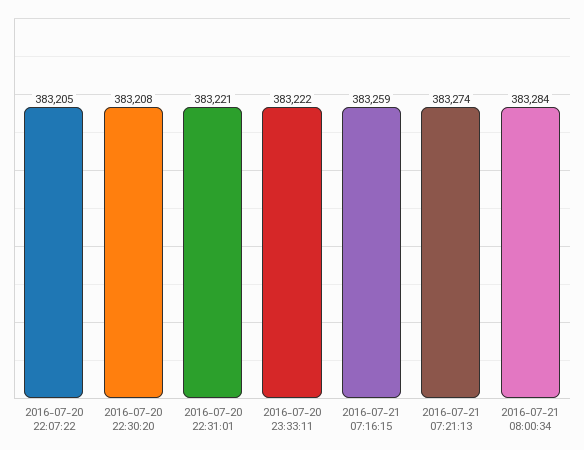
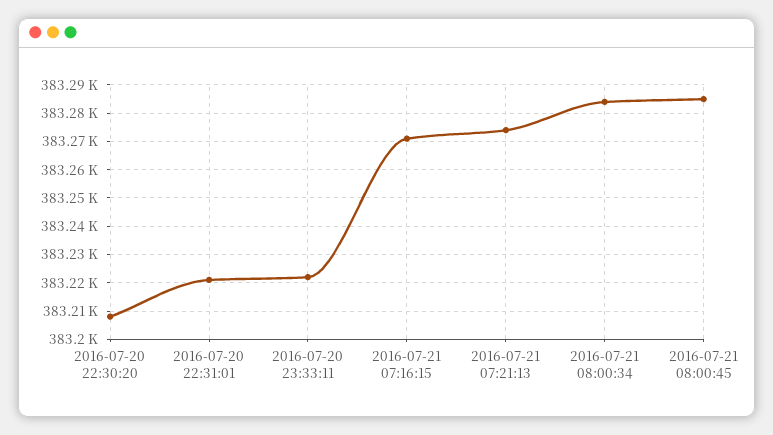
2016-07-20 22:07:22: 383205 -> none
2016-07-21 07:16:15: 383259 -> 383270
2016-07-21 08:00:45: none -> 383285

